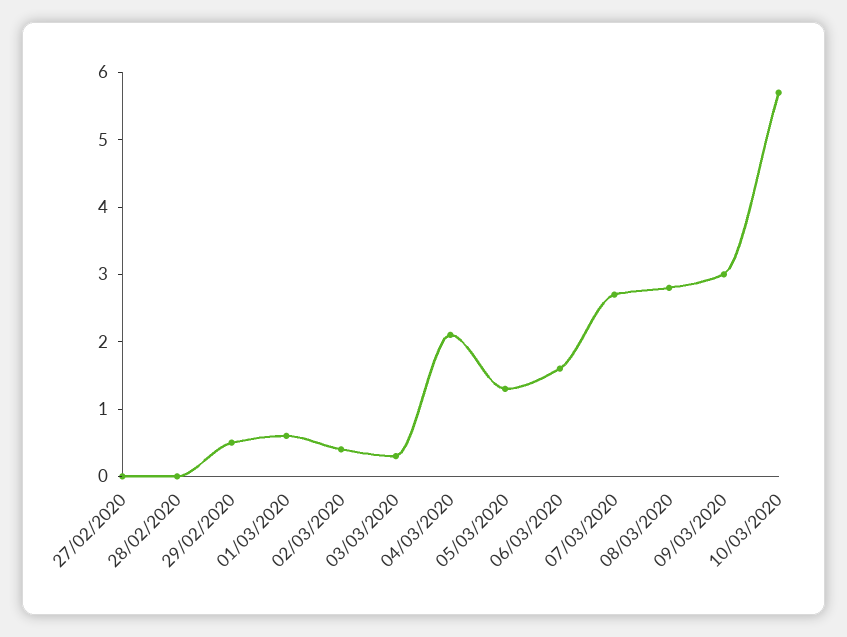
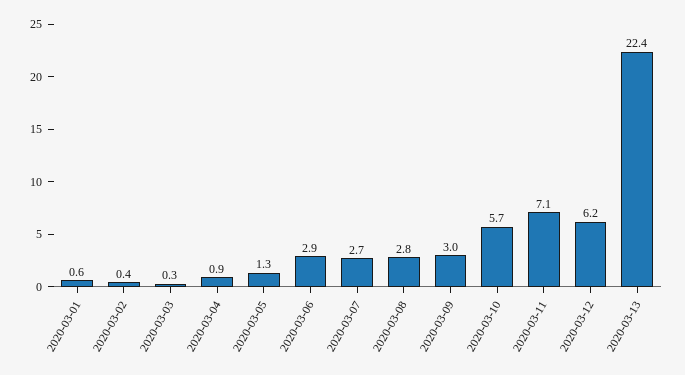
27/02/2020: 0 -> none
28/02/2020: 0 -> none
29/02/2020: 0.5 -> none
04/03/2020: 2 -> 0.9
06/03/2020: 1.5 -> 2.9
2020-03-11: none -> 7.1
2020-03-12: none -> 6.2
2020-03-13: none -> 22.4

